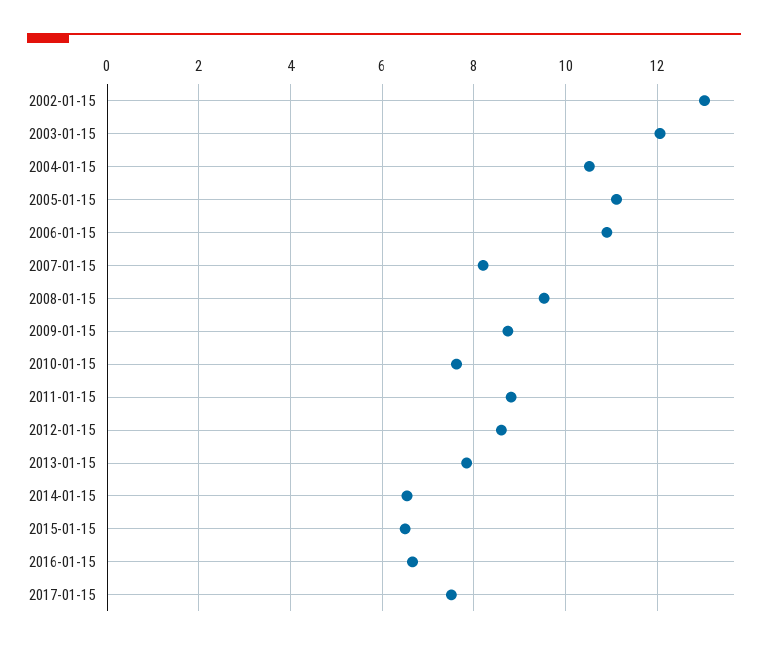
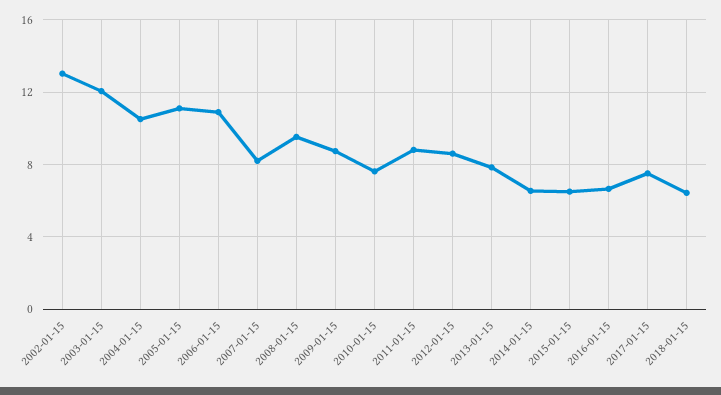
2018-01-15: none -> 6.5

